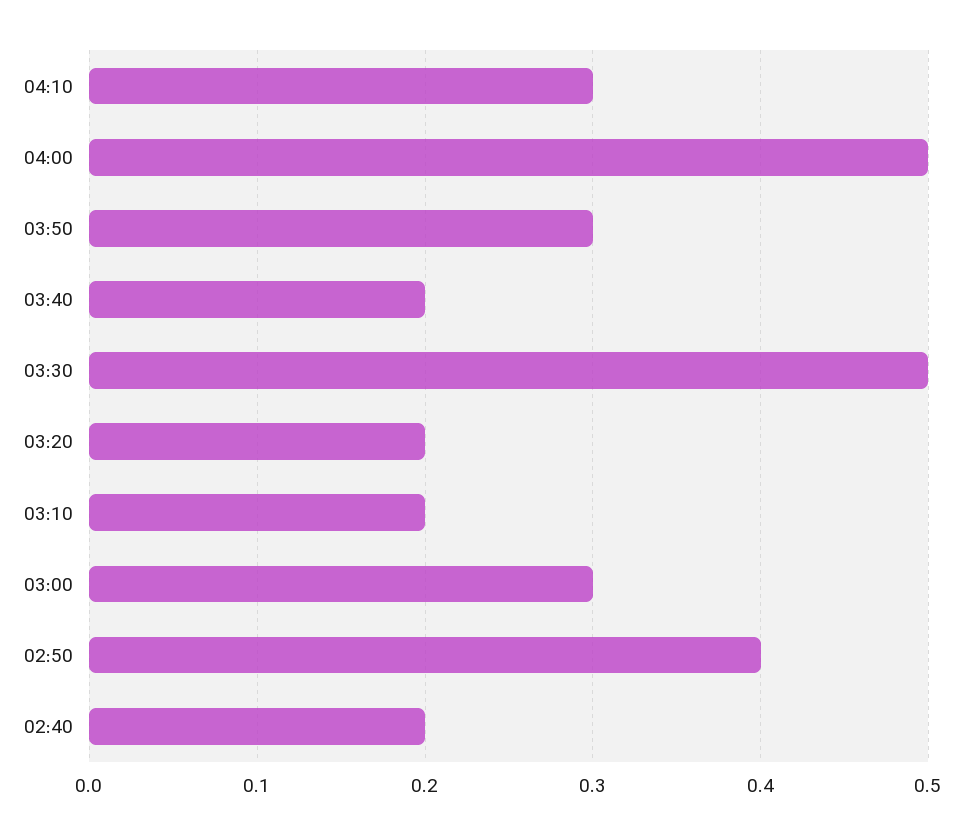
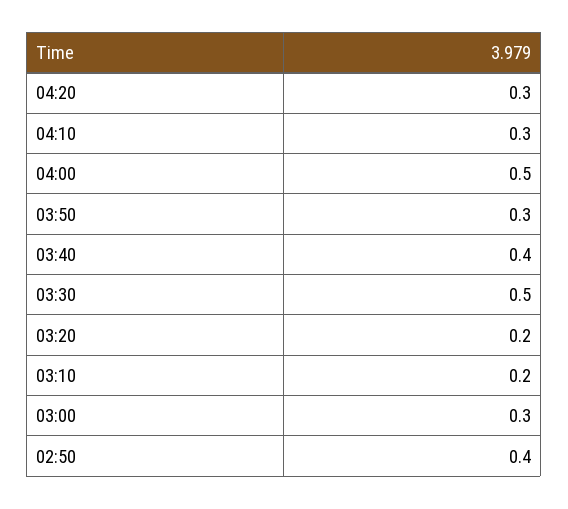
03:40: 0.2 -> 0.4
02:40: 0.2 -> none
04:20: none -> 0.3

